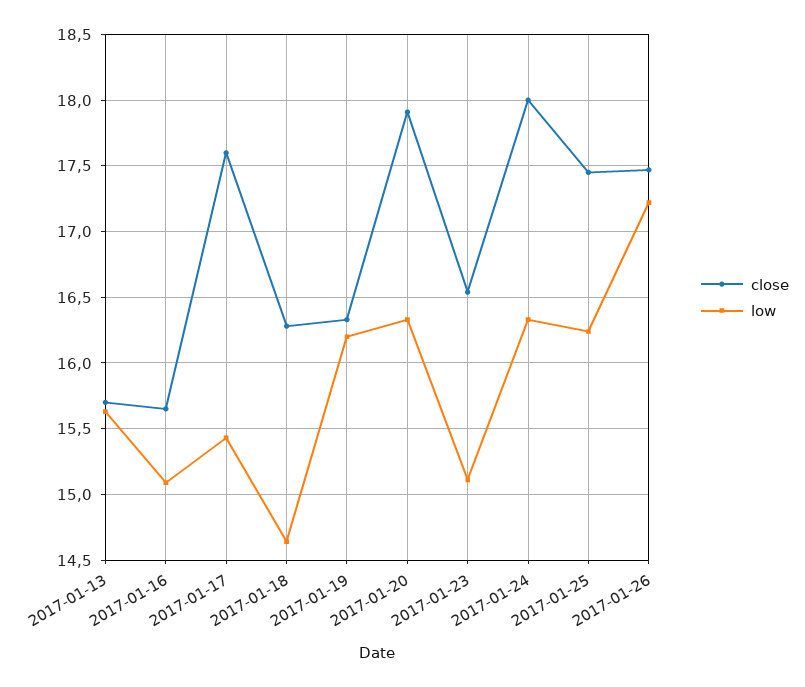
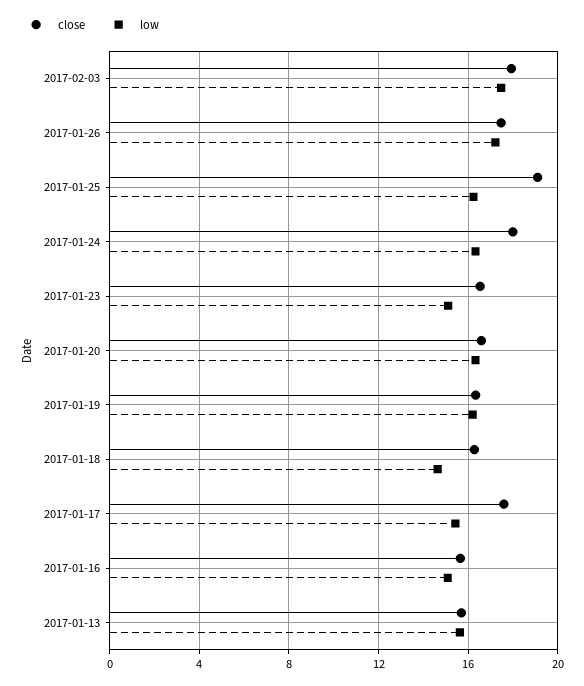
close, 2017-01-20: 17.9 -> 16.5
close, 2017-01-25: 17.45 -> 19
close, 2017-02-03: none -> 18
low, 2017-02-03: none -> 17.5

